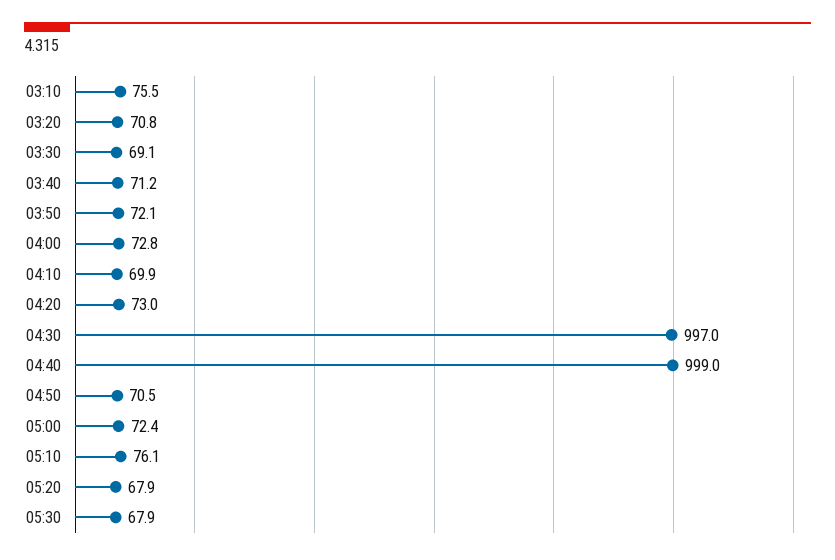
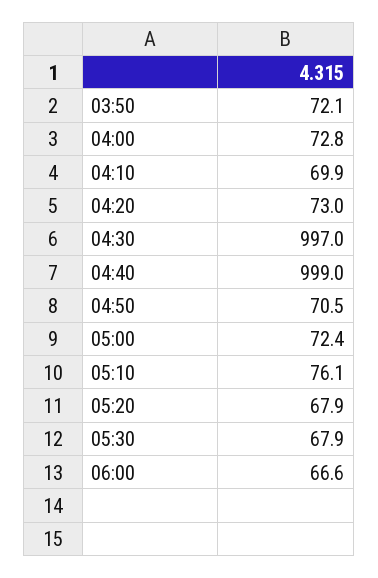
03:10: 75.5 -> none
03:20: 70.8 -> none
03:30: 69.1 -> none
03:40: 71.2 -> none
06:00: none -> 66.6

